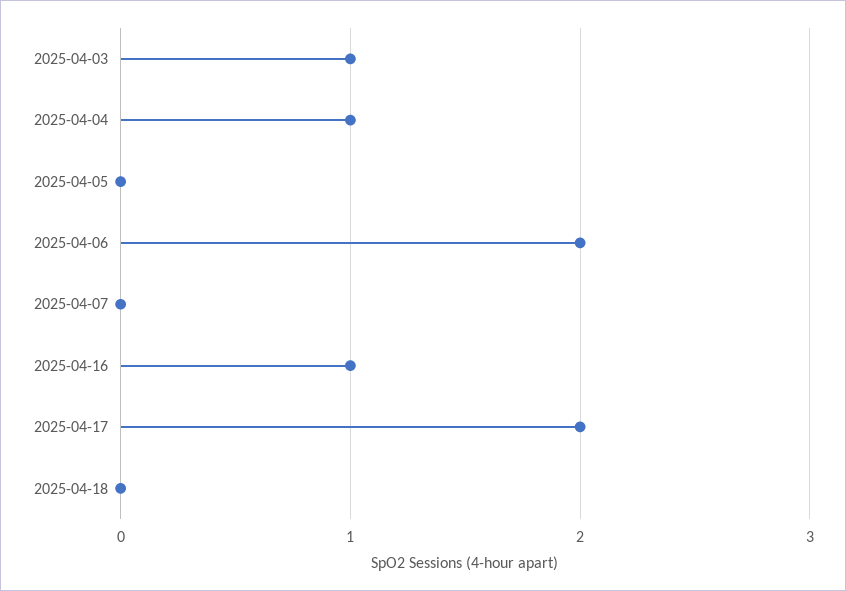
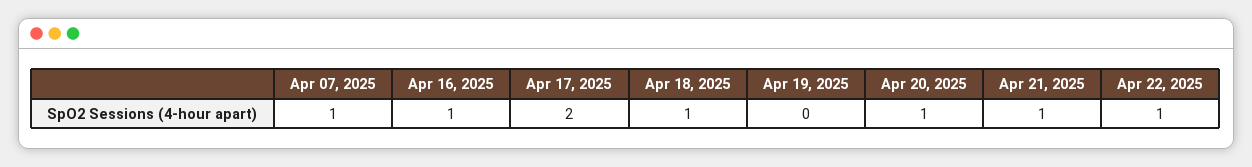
2025-04-03: 1 -> none
2025-04-04: 1 -> none
2025-04-05: 0 -> none
2025-04-06: 2 -> none
2025-04-07: 0 -> 1
2025-04-18: 0 -> 1
Apr 19, 2025: none -> 0
Apr 20, 2025: none -> 1
Apr 21, 2025: none -> 1
Apr 22, 2025: none -> 1

